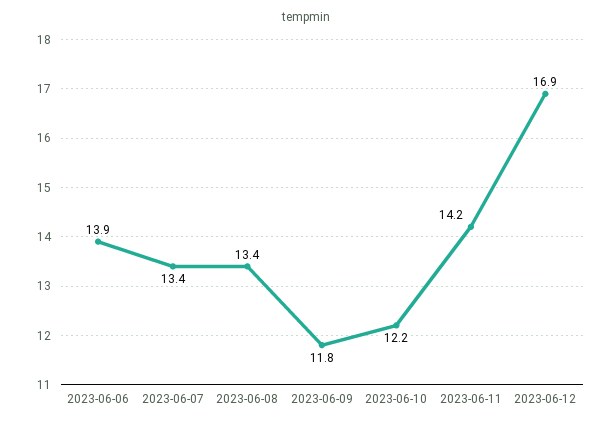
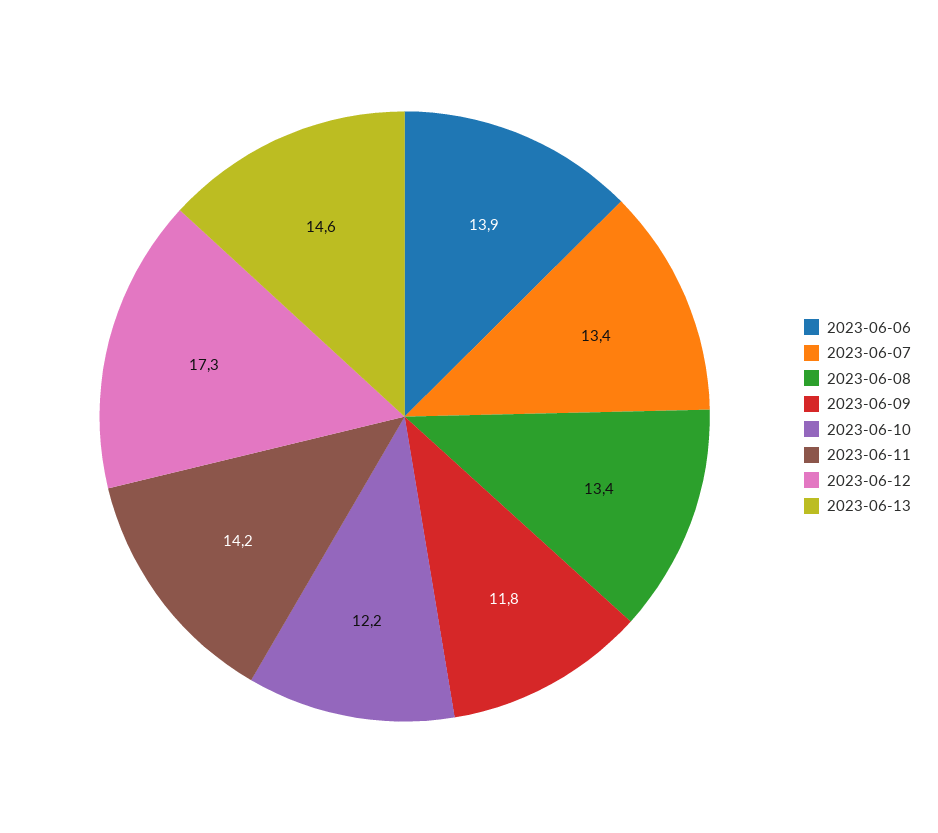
2023-06-12: 16.9 -> 17.3
2023-06-13: none -> 14.6

